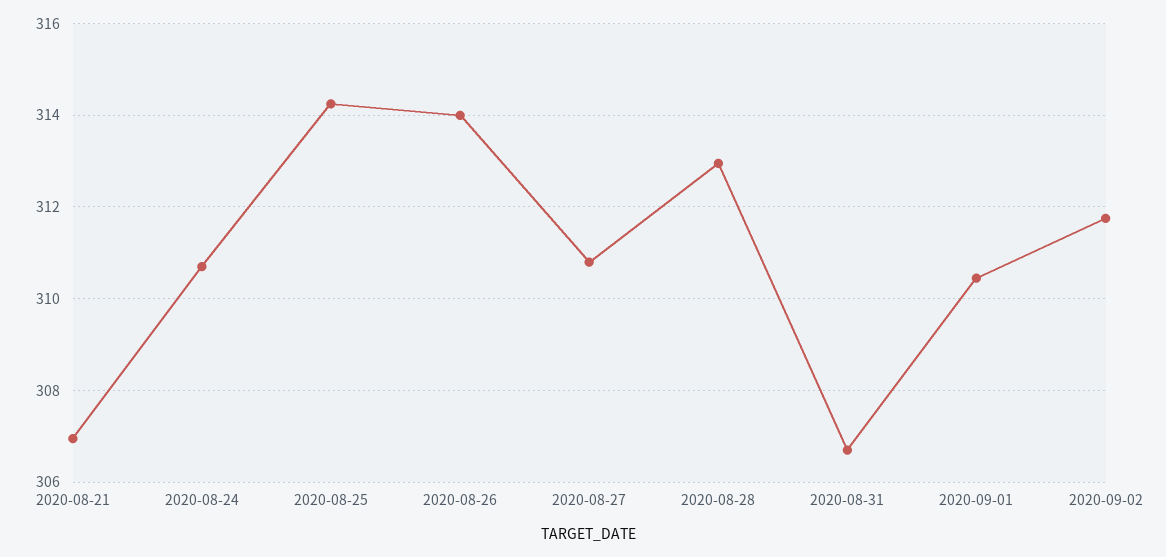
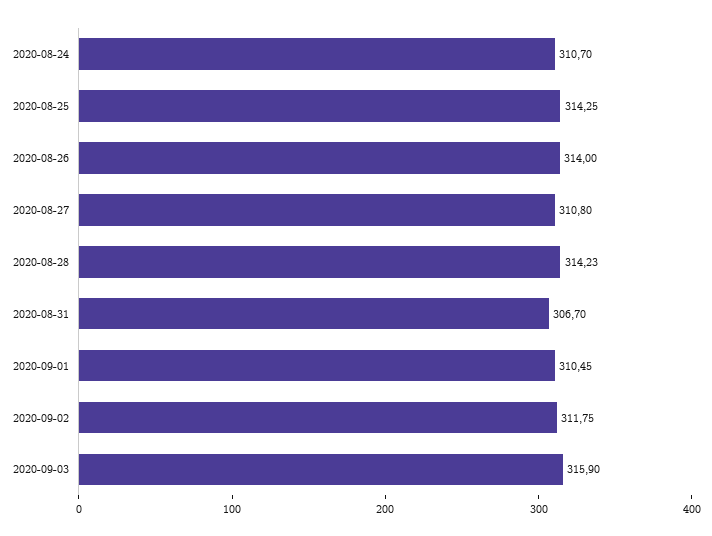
2020-08-21: 307 -> none
2020-08-28: 313 -> 314.23
2020-09-03: none -> 315.9

